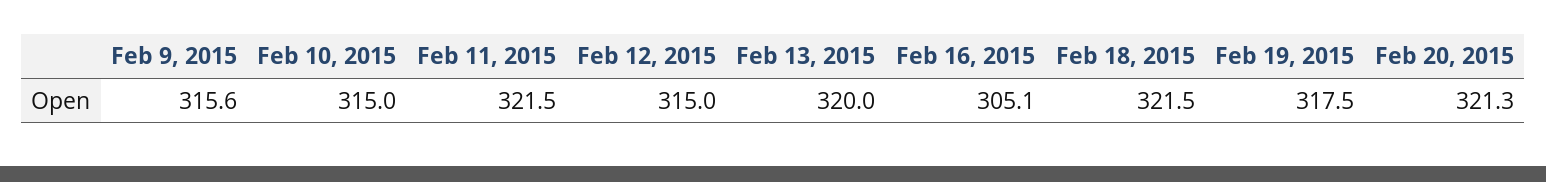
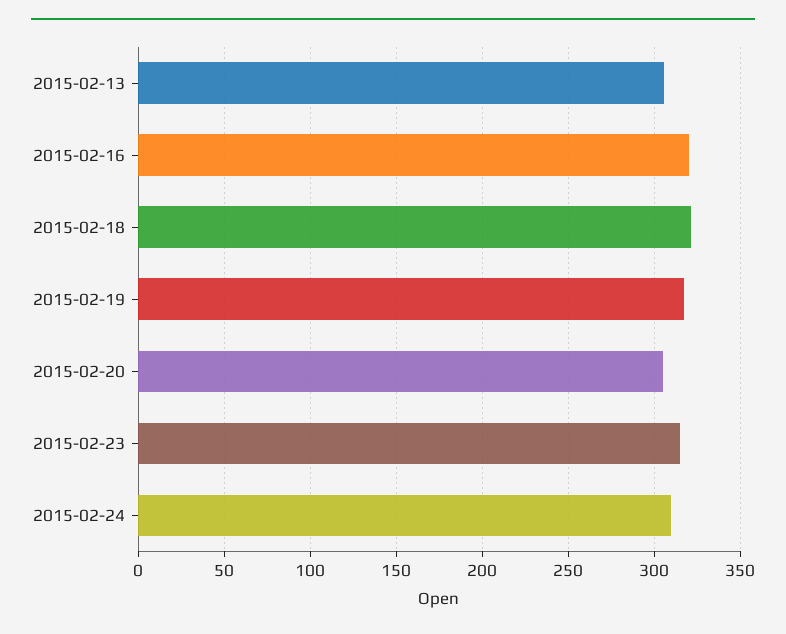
Feb 9, 2015: 315.6 -> none
Feb 10, 2015: 315 -> none
Feb 11, 2015: 321.5 -> none
Feb 12, 2015: 315 -> none
Feb 13, 2015: 320 -> 305
Feb 16, 2015: 305.1 -> 320
Feb 20, 2015: 321.3 -> 305
2015-02-23: none -> 315
2015-02-24: none -> 310

